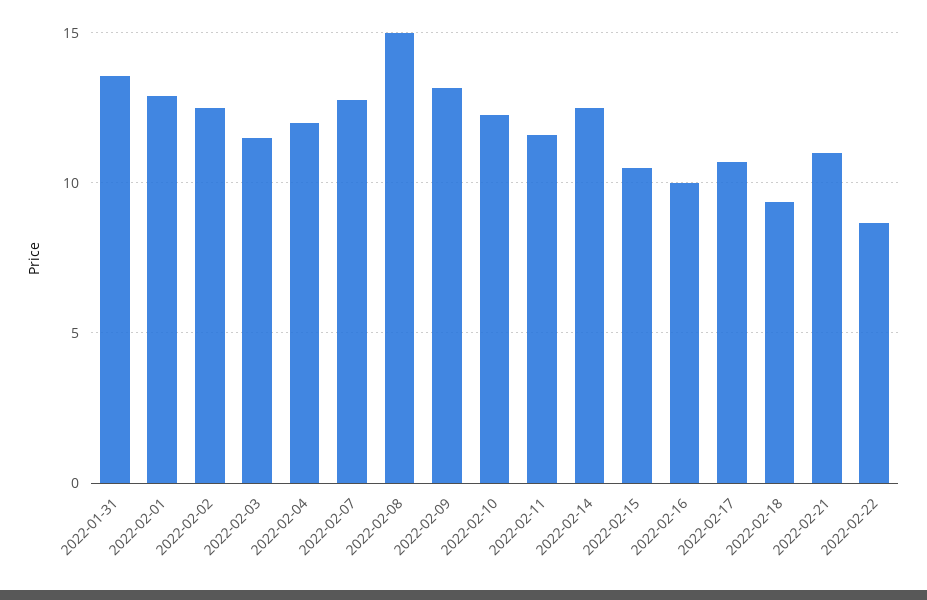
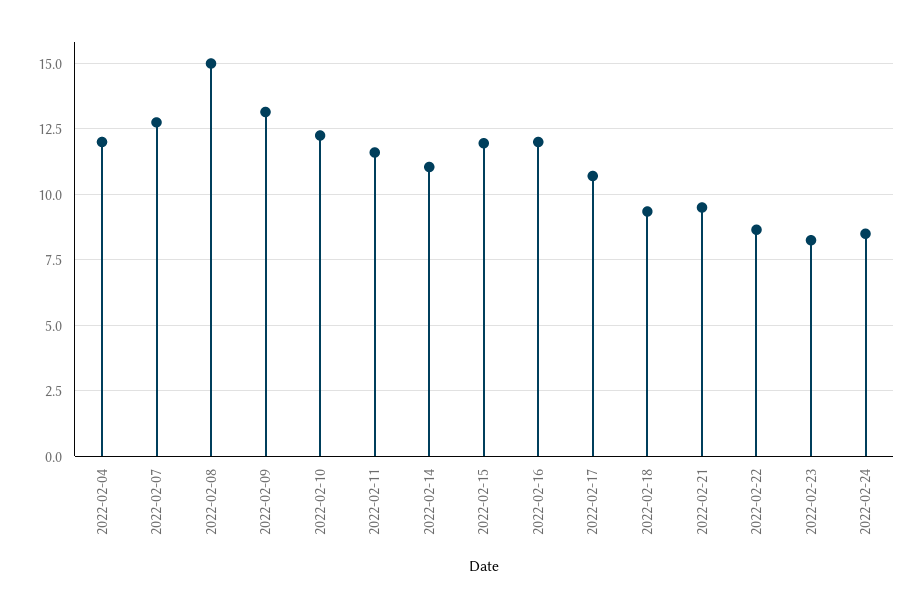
2022-01-31: 13.5 -> none
2022-02-01: 13 -> none
2022-02-02: 12.5 -> none
2022-02-03: 11.5 -> none
2022-02-14: 12.5 -> 11
2022-02-15: 10.5 -> 12
2022-02-16: 10 -> 12
2022-02-21: 11 -> 9.5
2022-02-23: none -> 8.25
2022-02-24: none -> 8.5

